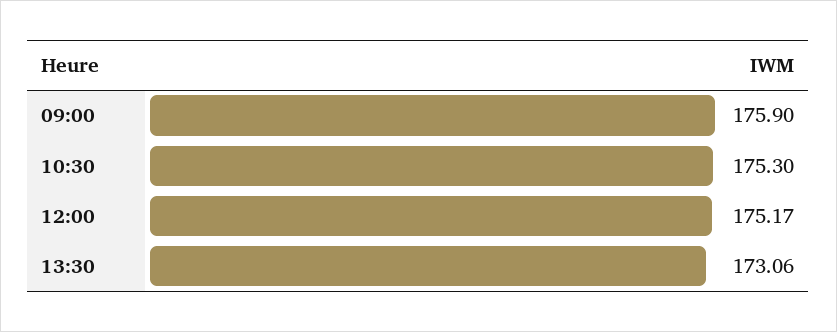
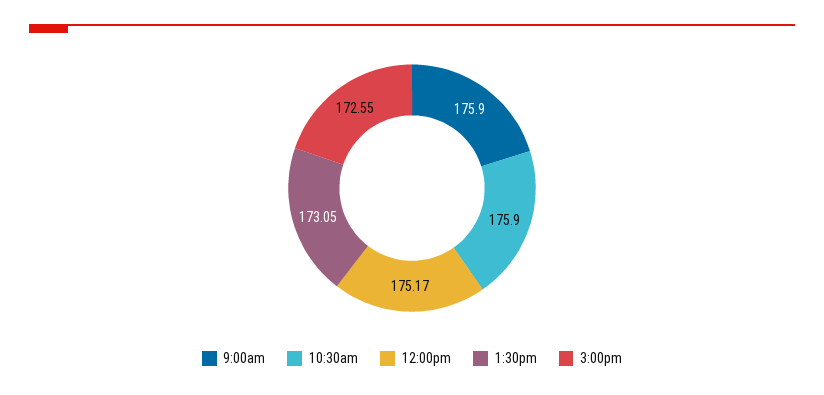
10:30: 175.3 -> 175.9
13:30: 173.06 -> 173.05
3:00pm: none -> 172.55

